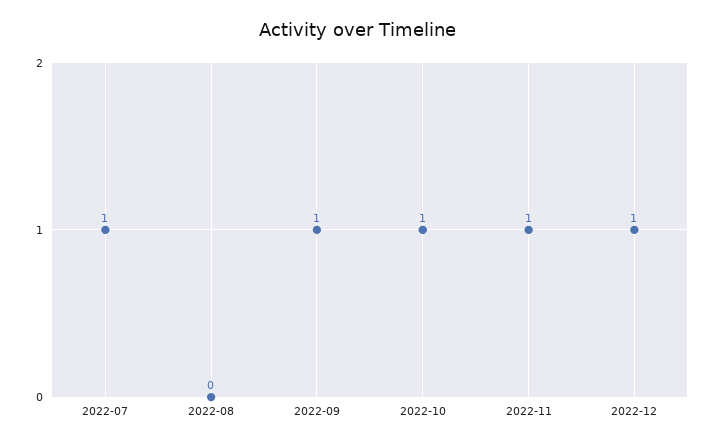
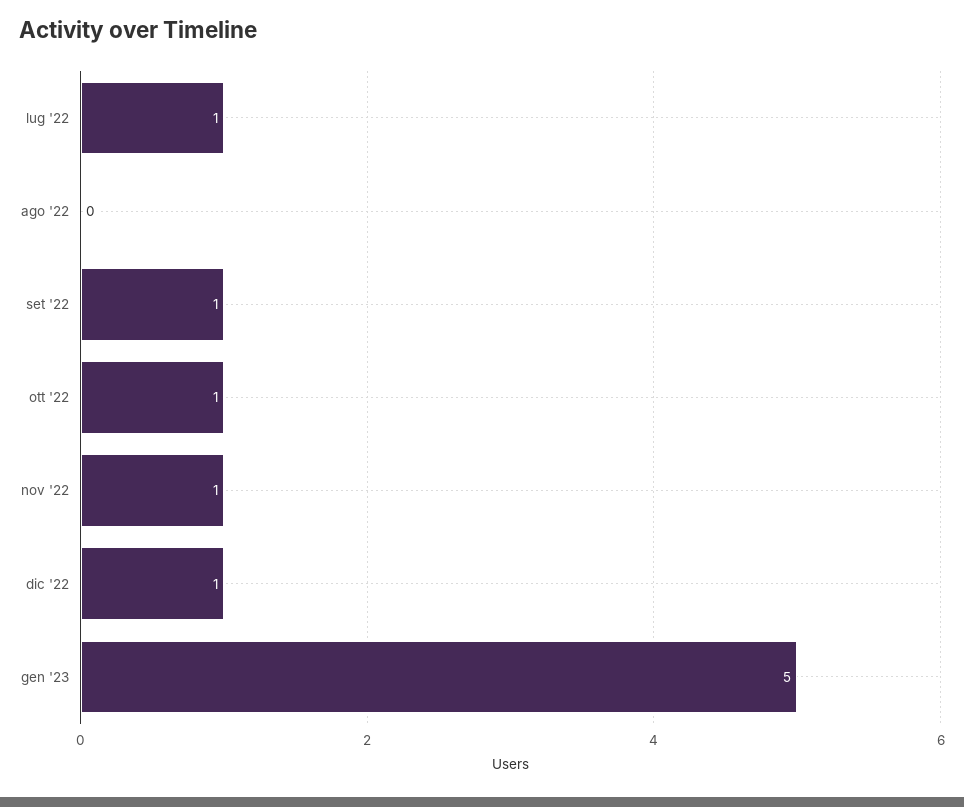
gen '23: none -> 5

